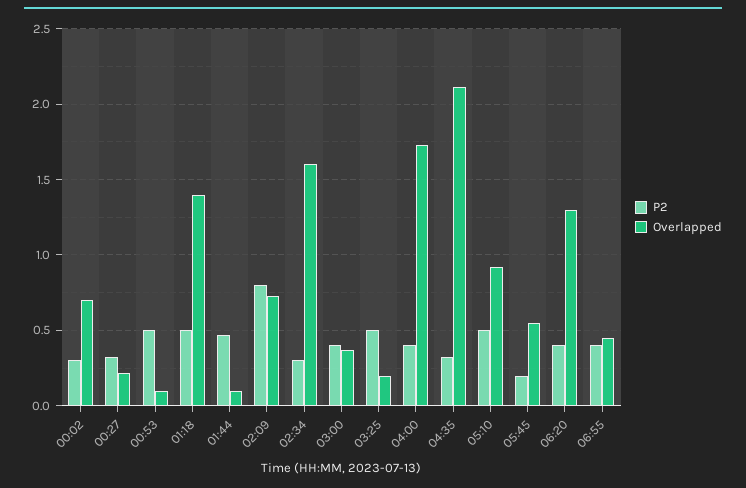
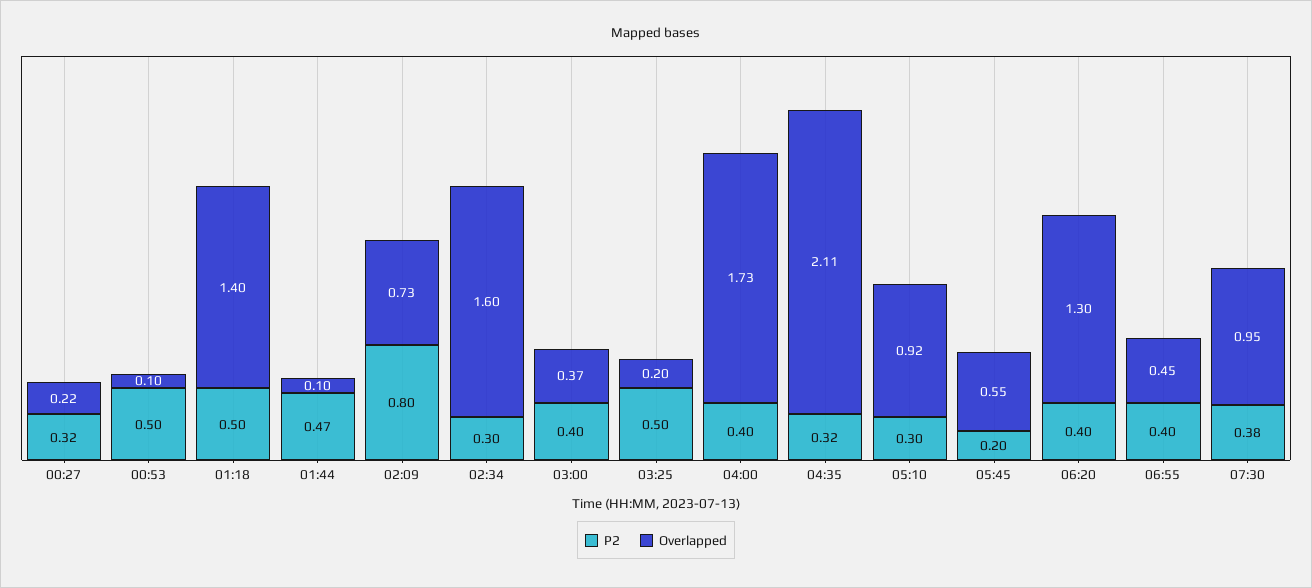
P2, 00:02: 0.3 -> none
Overlapped, 00:02: 0.7 -> none
P2, 05:10: 0.5 -> 0.3
P2, 07:30: none -> 0.38
Overlapped, 07:30: none -> 0.95

